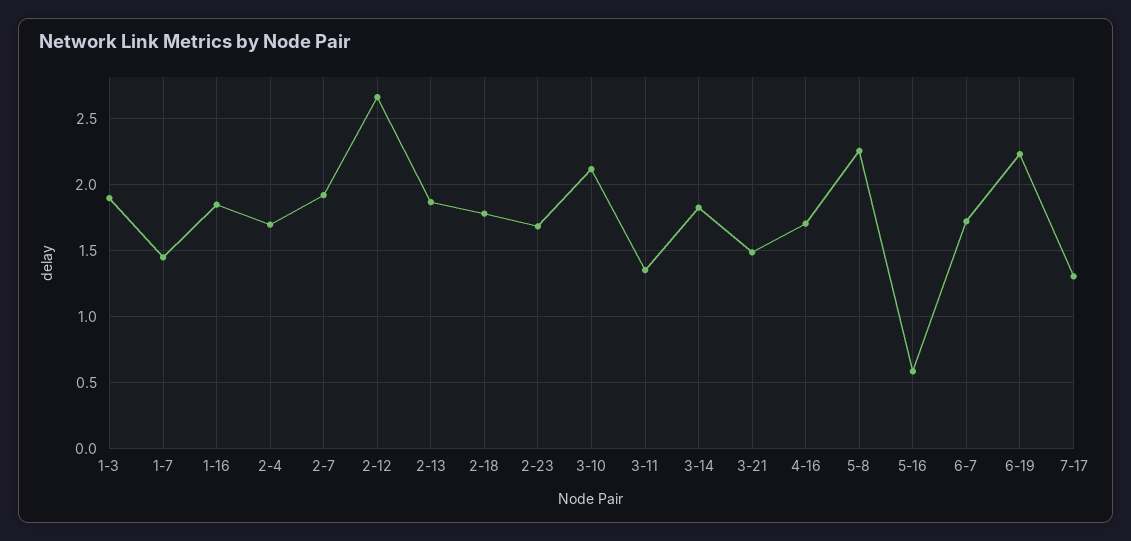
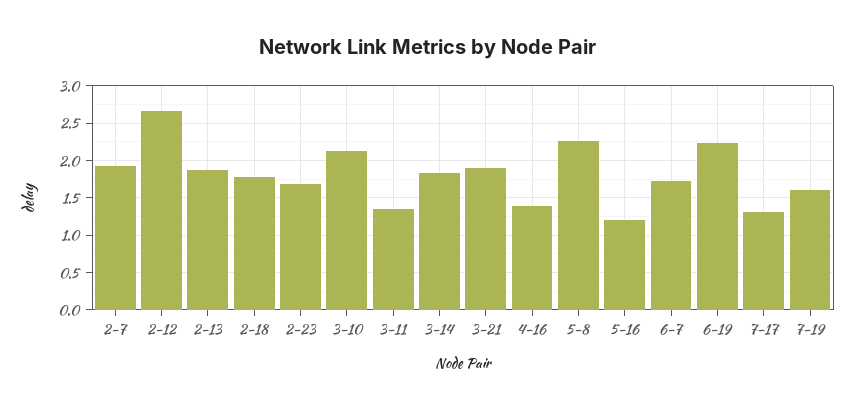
1-3: 1.9 -> none
1-7: 1.45 -> none
1-16: 1.85 -> none
2-4: 1.7 -> none
3-21: 1.5 -> 1.9
4-16: 1.7 -> 1.4
5-16: 0.6 -> 1.2
7-19: none -> 1.6

